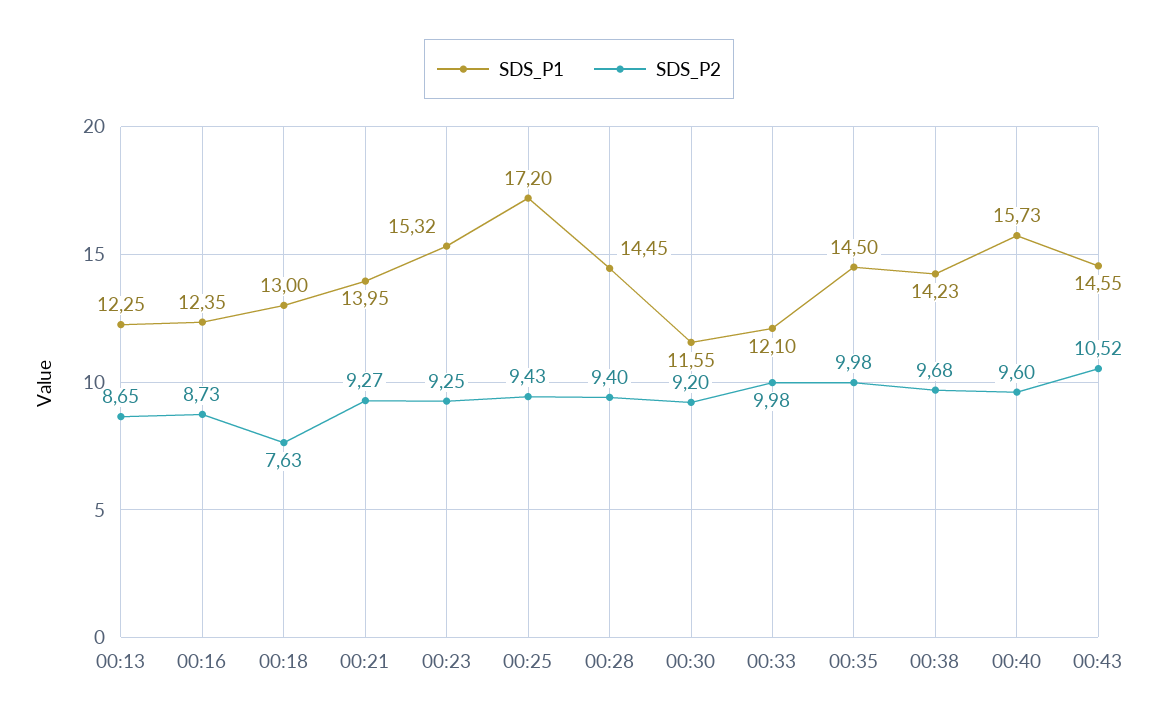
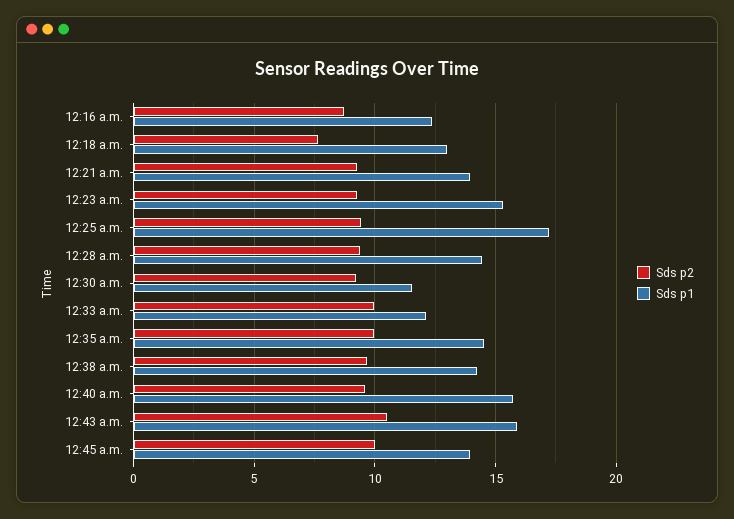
SDS_P1, 00:13: 12.25 -> none
SDS_P2, 00:13: 8.65 -> none
SDS_P1, 00:43: 14.55 -> 16
SDS_P2, 12:45 a.m.: none -> 10
SDS_P1, 12:45 a.m.: none -> 14

